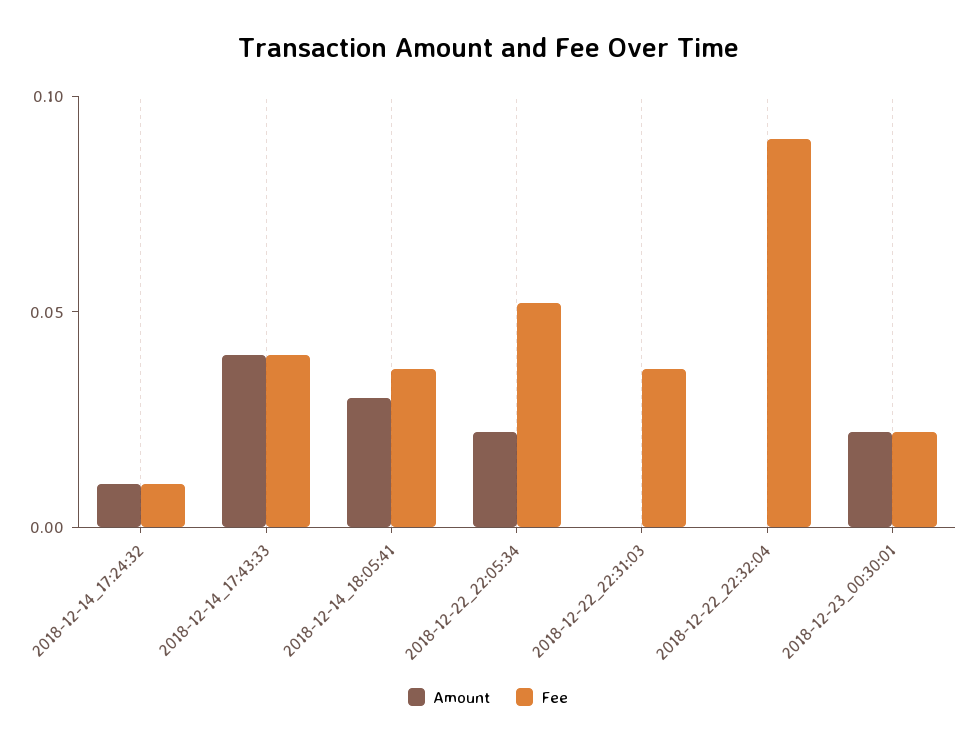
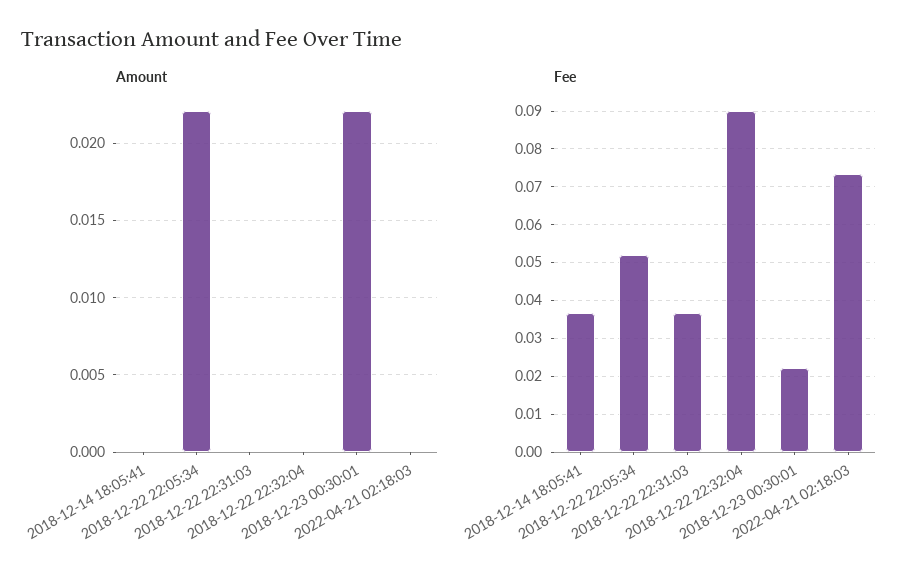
Amount, 2018-12-14_17:24:32: 0.01 -> none
Fee, 2018-12-14_17:24:32: 0.01 -> none
Amount, 2018-12-14_17:43:33: 0.04 -> none
Fee, 2018-12-14_17:43:33: 0.04 -> none
Amount, 2018-12-14_18:05:41: 0.03 -> 0
Amount, 2022-04-21 02:18:03: none -> 0
Fee, 2022-04-21 02:18:03: none -> 0.074

